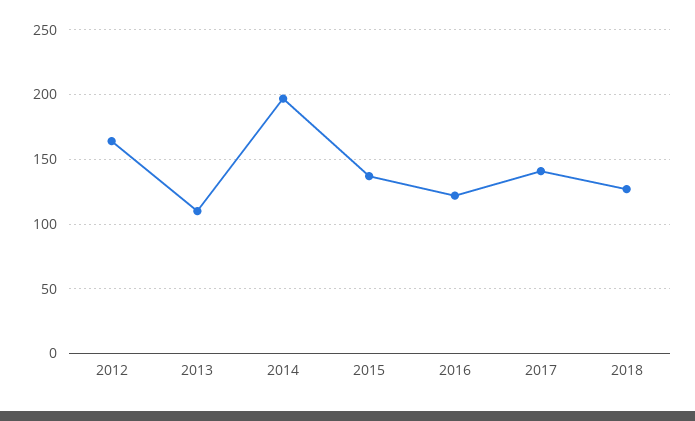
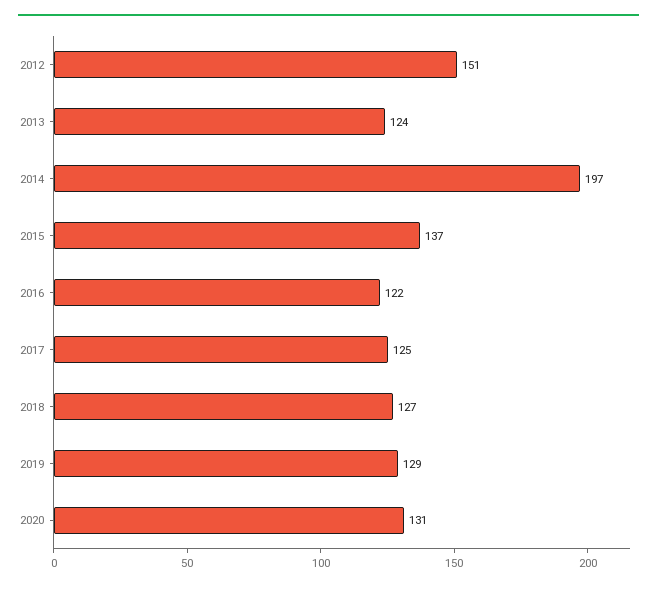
2012: 165 -> 151
2013: 110 -> 124
2017: 140 -> 125
2019: none -> 129
2020: none -> 131

